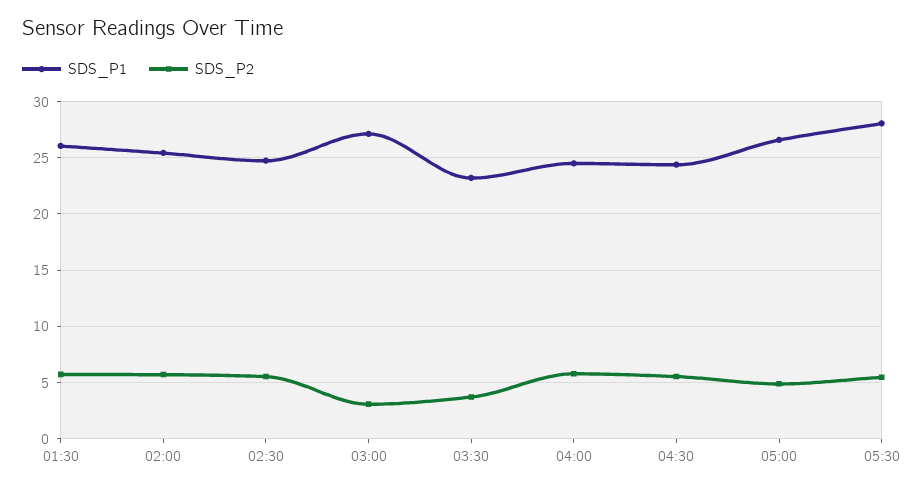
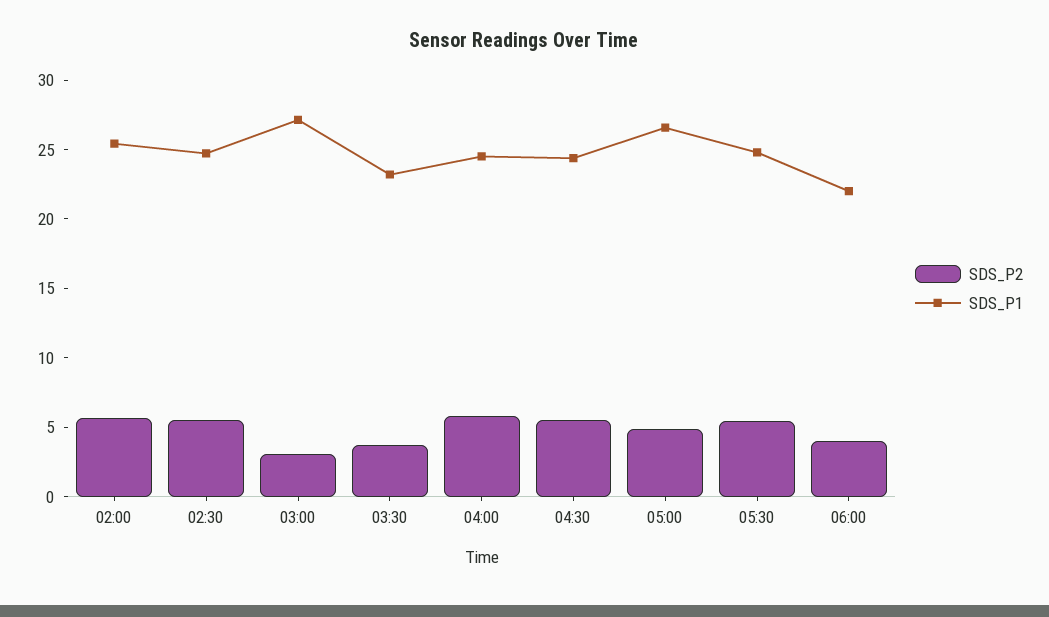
SDS_P1, 01:30: 26 -> none
SDS_P2, 01:30: 6 -> none
SDS_P1, 05:30: 28 -> 25
SDS_P2, 06:00: none -> 4
SDS_P1, 06:00: none -> 22

